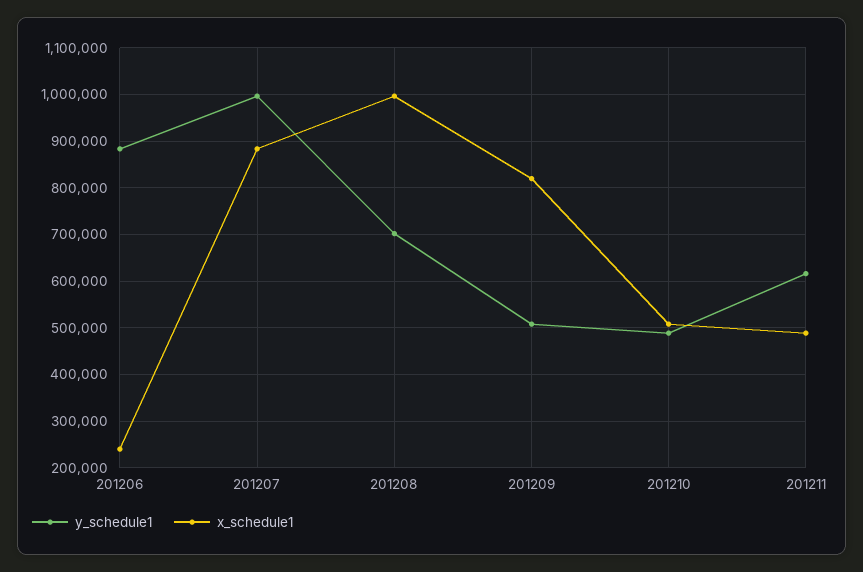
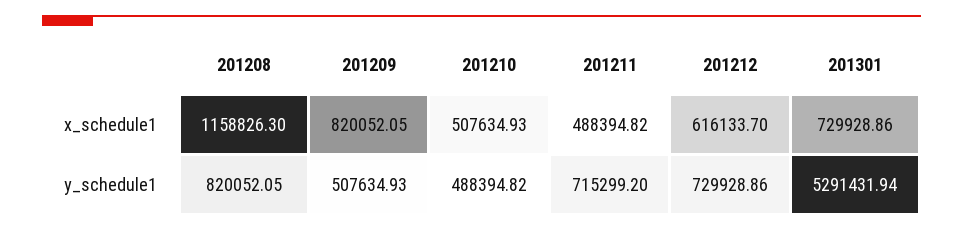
y_schedule1, 201206: 880000 -> none
x_schedule1, 201206: 240000 -> none
y_schedule1, 201207: 1000000 -> none
x_schedule1, 201207: 880000 -> none
y_schedule1, 201208: 700000 -> 820052.05
x_schedule1, 201208: 1000000 -> 1158826.3
y_schedule1, 201211: 620000 -> 715299.2
x_schedule1, 201212: none -> 616133.7
x_schedule1, 201301: none -> 729928.86
y_schedule1, 201212: none -> 729928.86
y_schedule1, 201301: none -> 5291431.94

